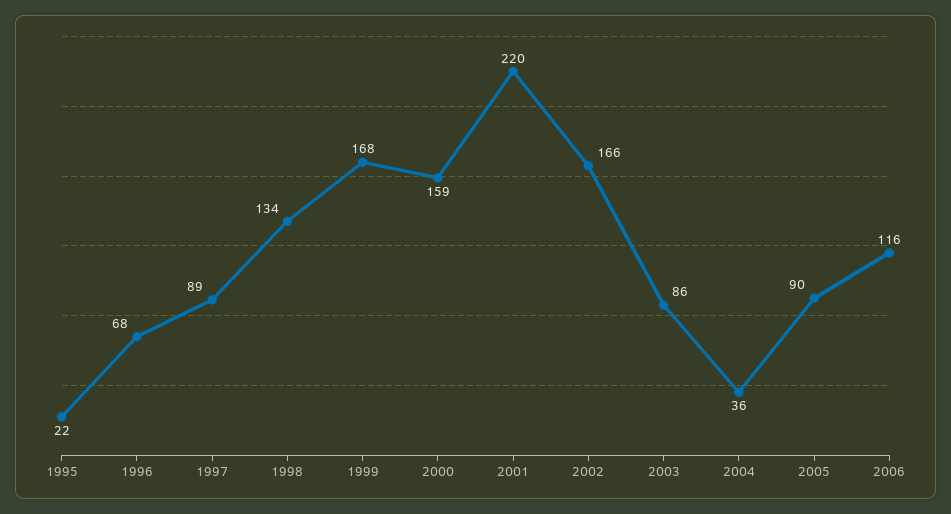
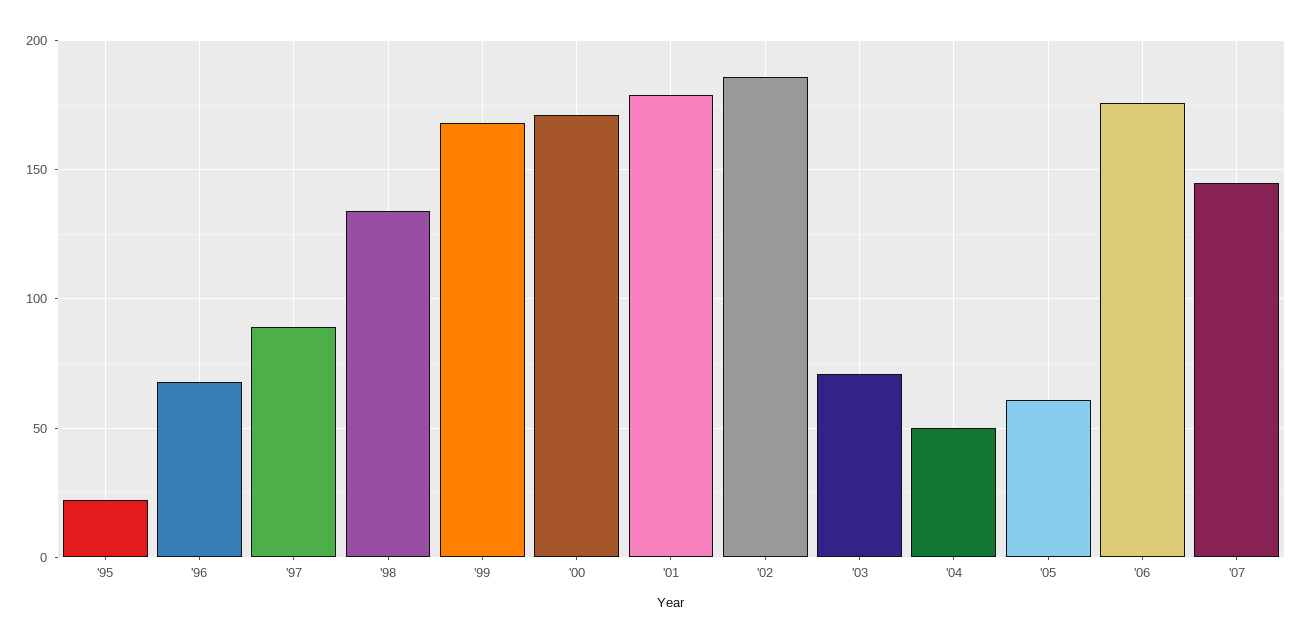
2000: 159 -> 170
2001: 220 -> 180
2002: 166 -> 185
2003: 86 -> 70
2004: 36 -> 50
2005: 90 -> 60
2006: 116 -> 175
'07: none -> 145

